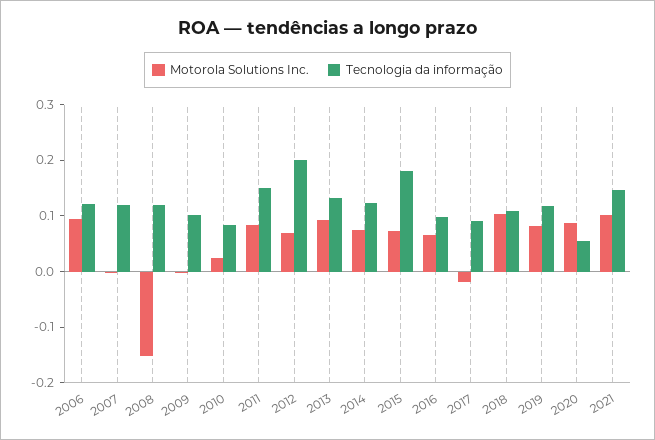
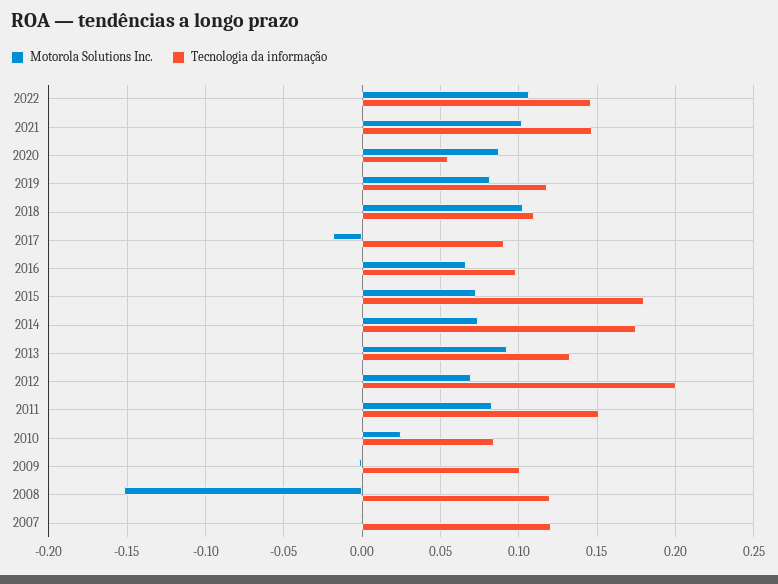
Motorola Solutions Inc., 2006: 0.1 -> none
Tecnologia da informação, 2006: 0.12 -> none
Tecnologia da informação, 2014: 0.12 -> 0.175
Motorola Solutions Inc., 2022: none -> 0.105
Tecnologia da informação, 2022: none -> 0.145

